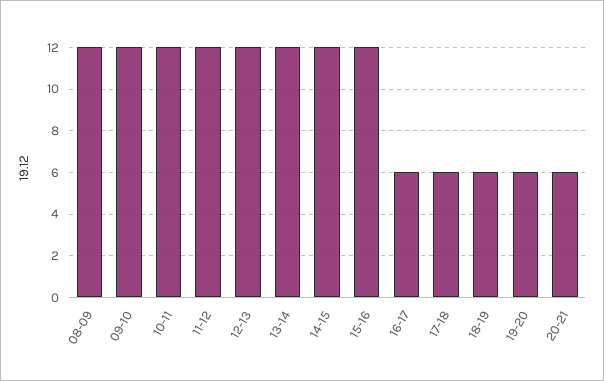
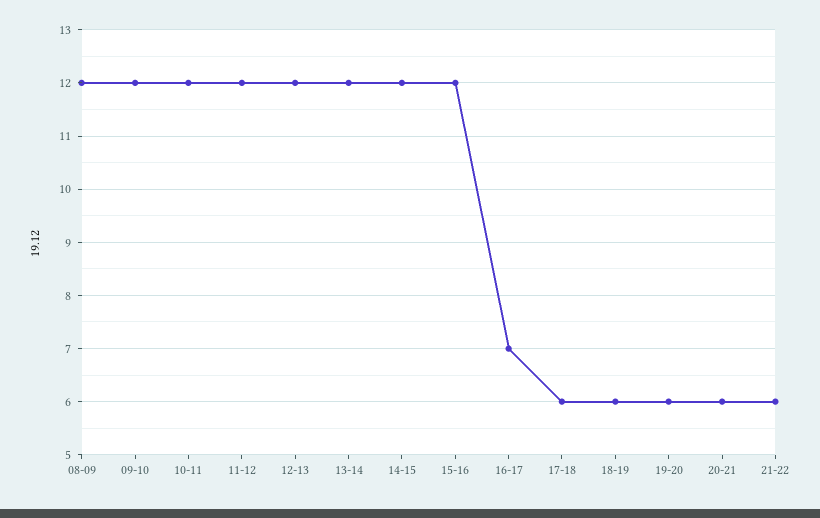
16-17: 6 -> 7
21-22: none -> 6

